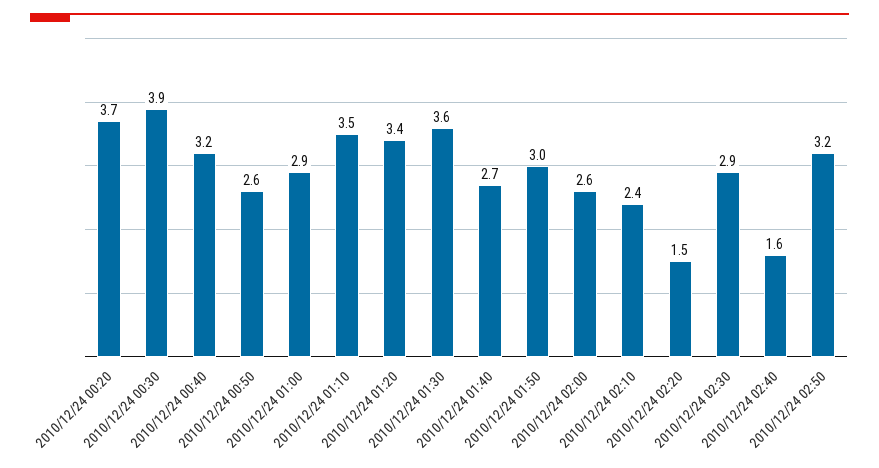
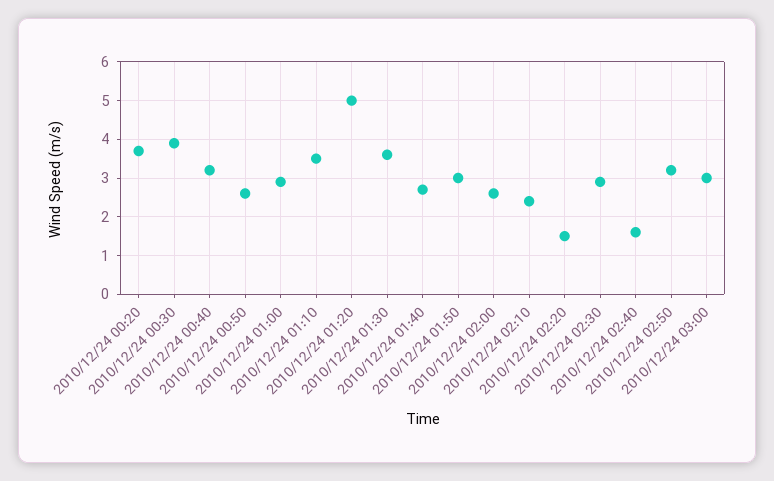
2010/12/24 01:20: 3.4 -> 5
2010/12/24 03:00: none -> 3

